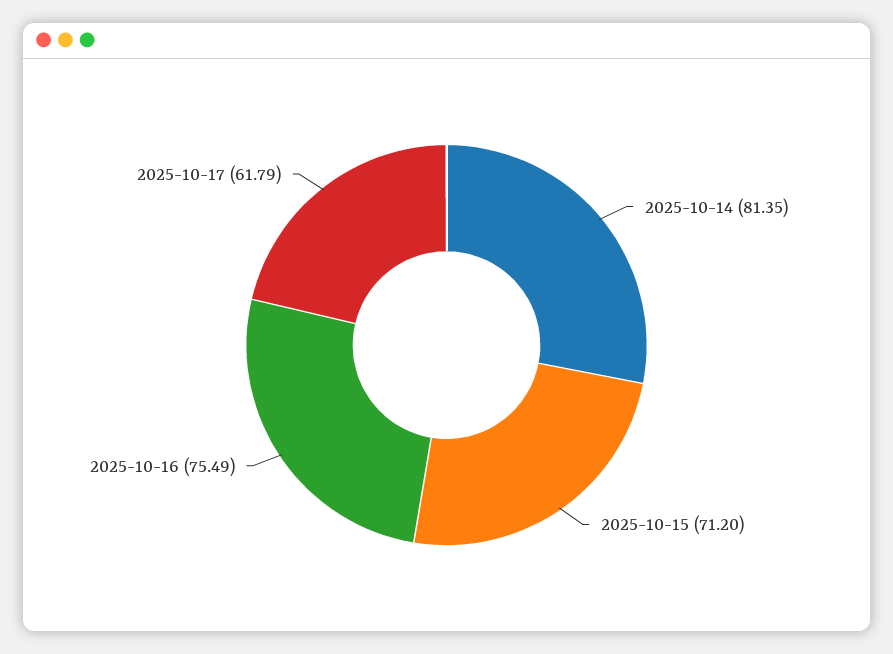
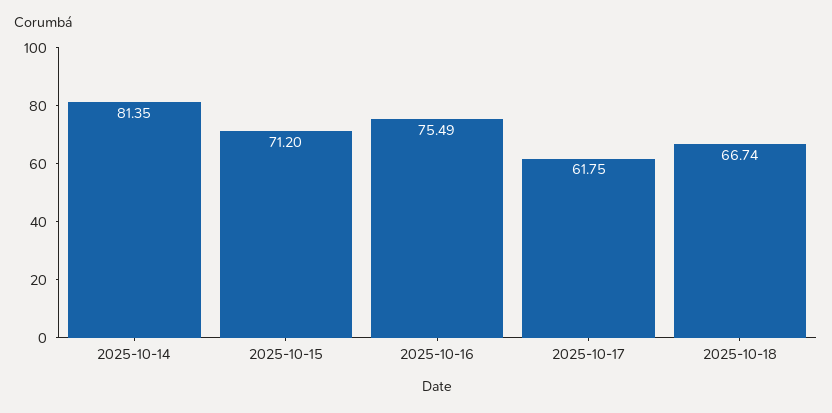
2025-10-17: 61.79 -> 61.75
2025-10-18: none -> 66.74

